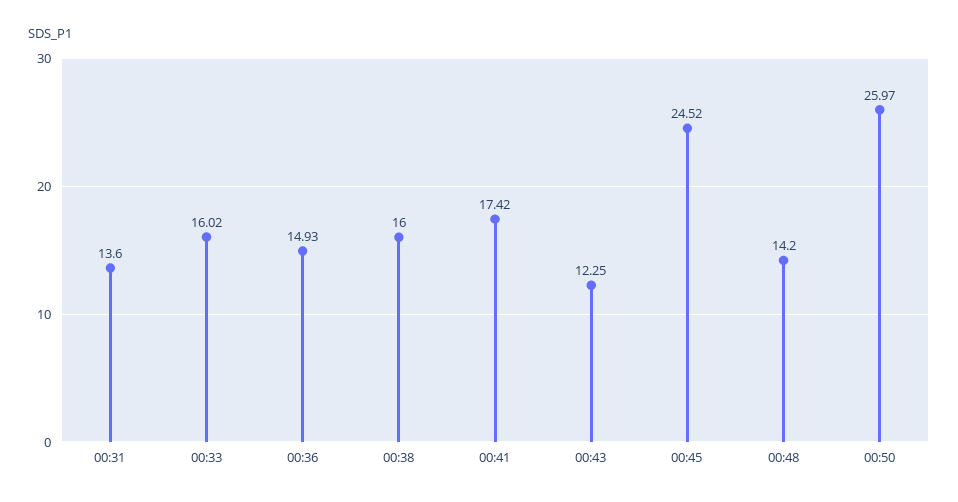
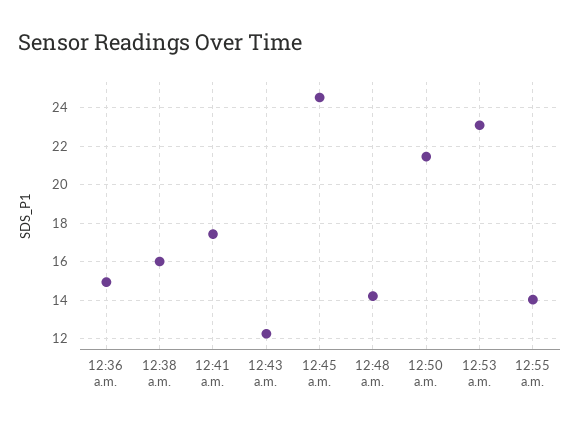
00:31: 13.6 -> none
00:33: 16.02 -> none
00:50: 25.97 -> 21.5
12:53 a.m.: none -> 23
12:55 a.m.: none -> 14

